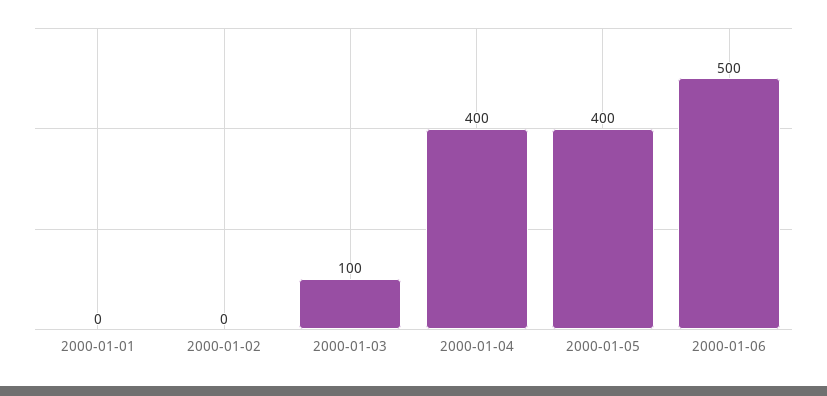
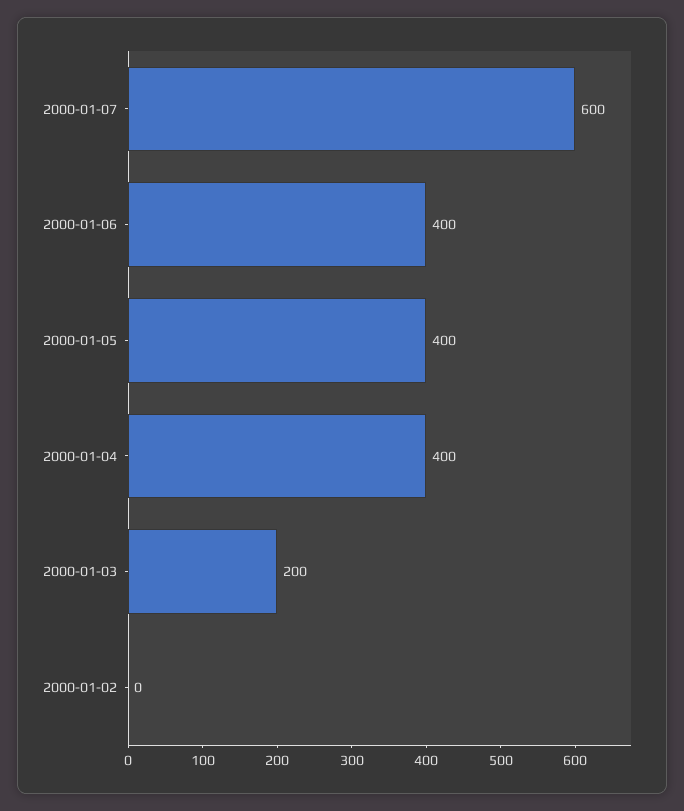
2000-01-01: 0 -> none
2000-01-03: 100 -> 200
2000-01-06: 500 -> 400
2000-01-07: none -> 600

